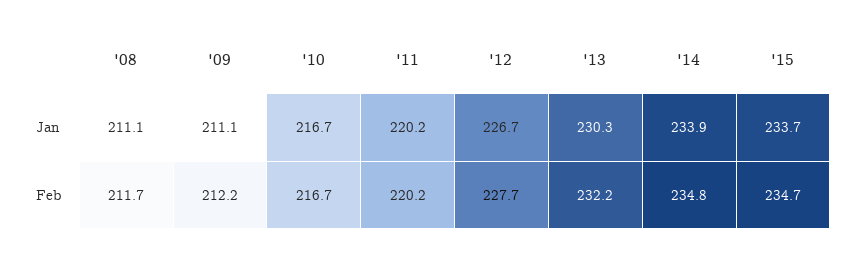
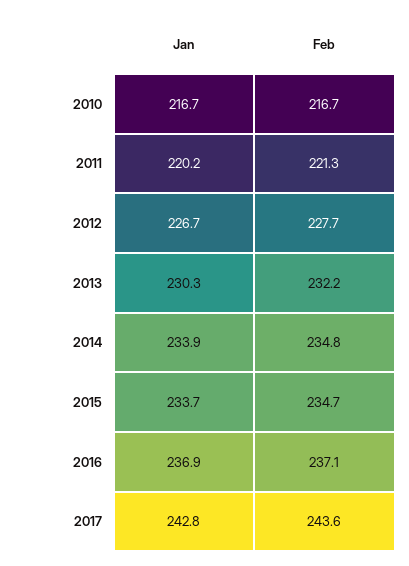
'08, Jan: 211.1 -> none
'09, Jan: 211.1 -> none
'08, Feb: 211.7 -> none
'09, Feb: 212.2 -> none
'11, Feb: 220.2 -> 221.3
2016, Jan: none -> 236.9
2016, Feb: none -> 237.1
2017, Jan: none -> 242.8
2017, Feb: none -> 243.6

